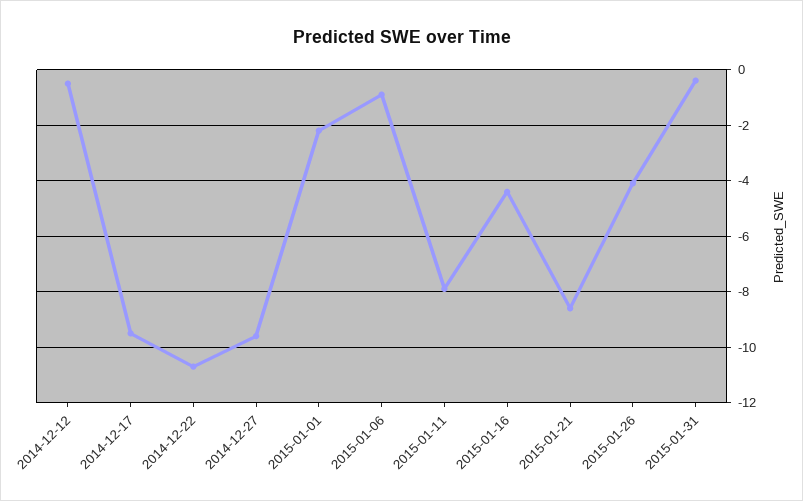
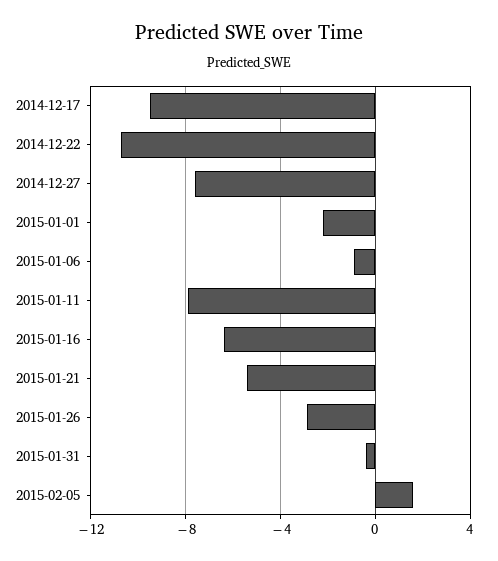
2014-12-12: -0.5 -> none
2014-12-27: -9.5 -> -7.5
2015-01-16: -4.5 -> -6.5
2015-01-21: -8.5 -> -5.5
2015-01-26: -4 -> -3
2015-02-05: none -> 1.5

